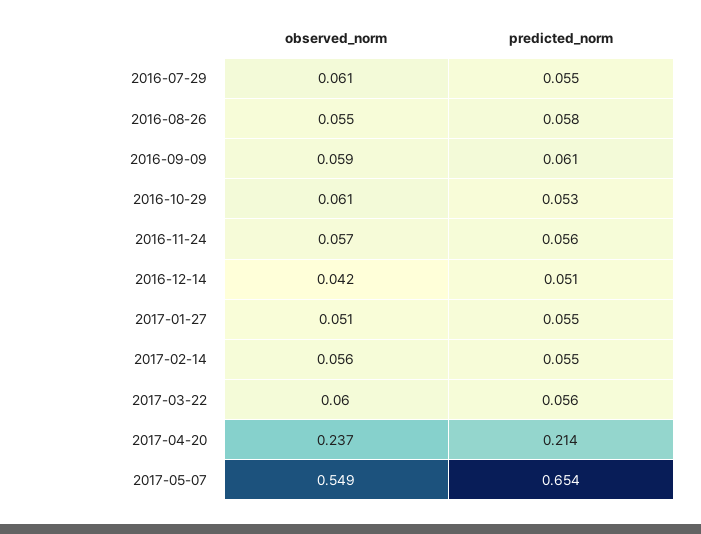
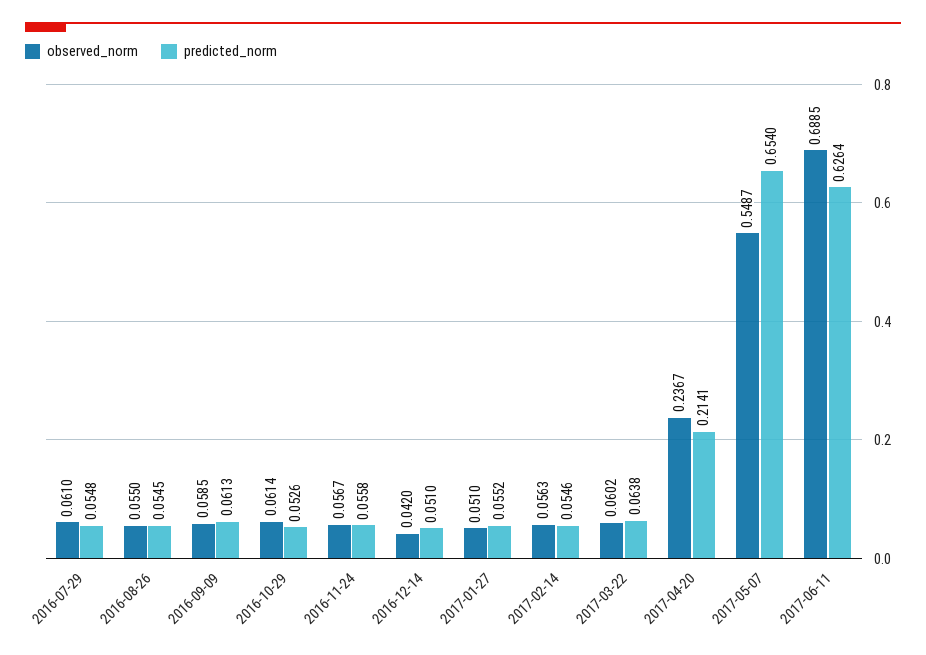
predicted_norm, 2016-08-26: 0.058 -> 0.0545
predicted_norm, 2017-03-22: 0.056 -> 0.0638
observed_norm, 2017-06-11: none -> 0.6885
predicted_norm, 2017-06-11: none -> 0.6264

